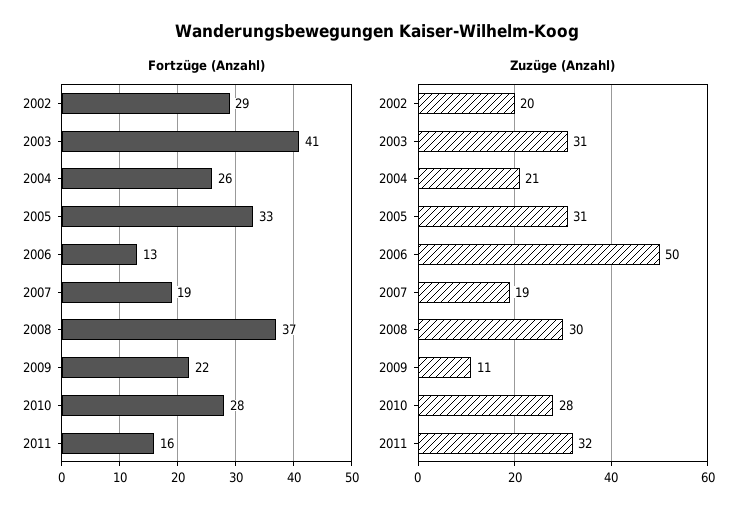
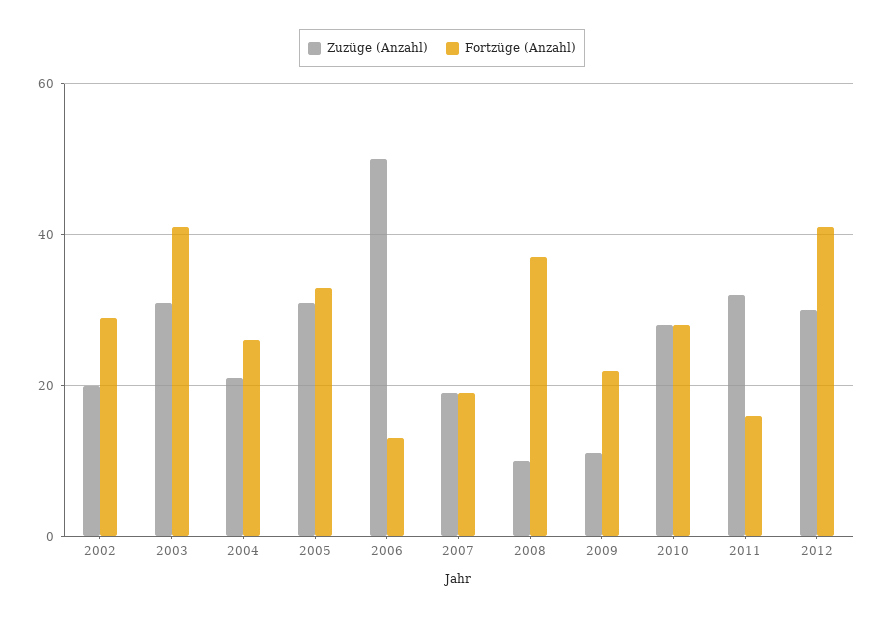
Zuzüge (Anzahl), 2008: 30 -> 10
Zuzüge (Anzahl), 2012: none -> 30
Fortzüge (Anzahl), 2012: none -> 40

